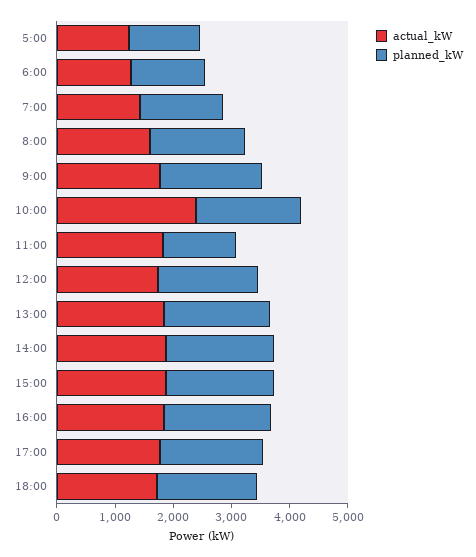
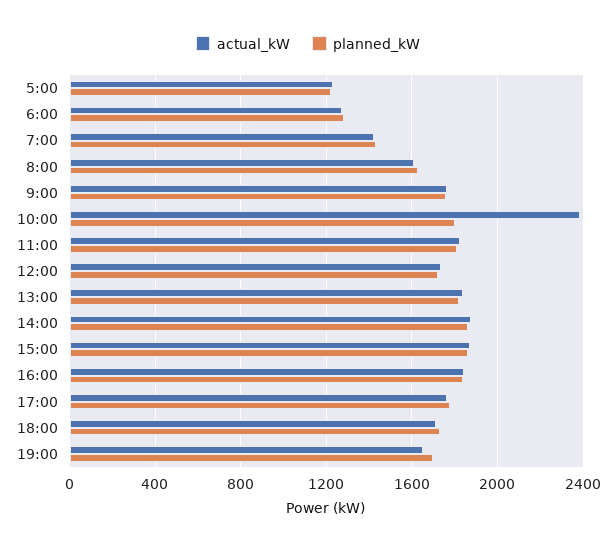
planned_kW, 11:00: 1200 -> 1800
actual_kW, 19:00: none -> 1650
planned_kW, 19:00: none -> 1700

